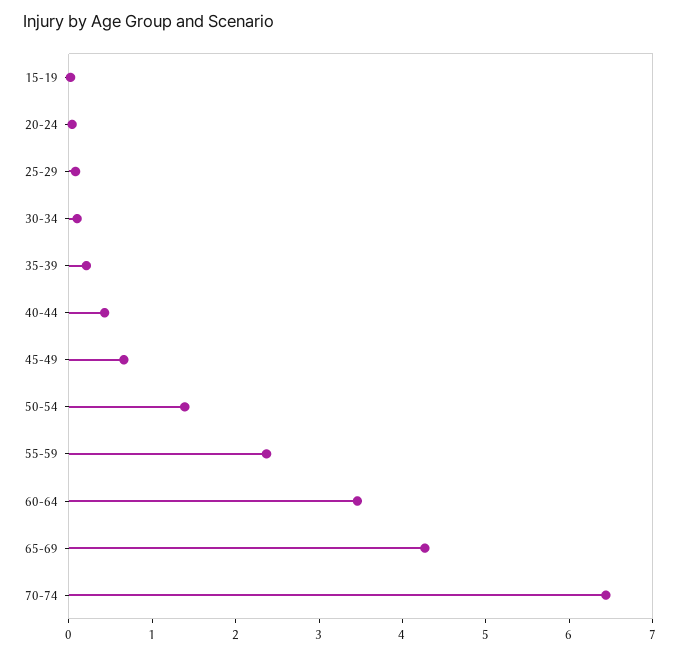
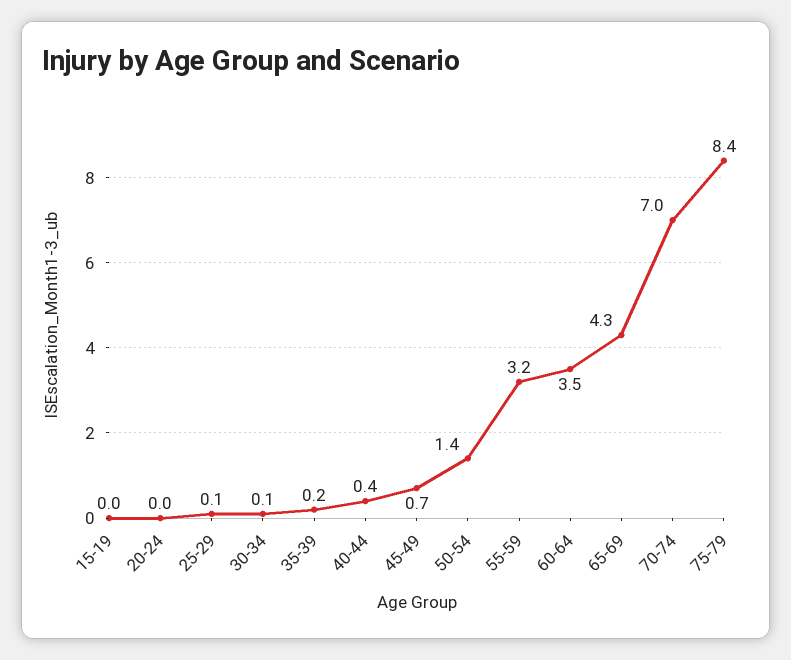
55-59: 2.4 -> 3.2
70-74: 6.4 -> 7
75-79: none -> 8.4

